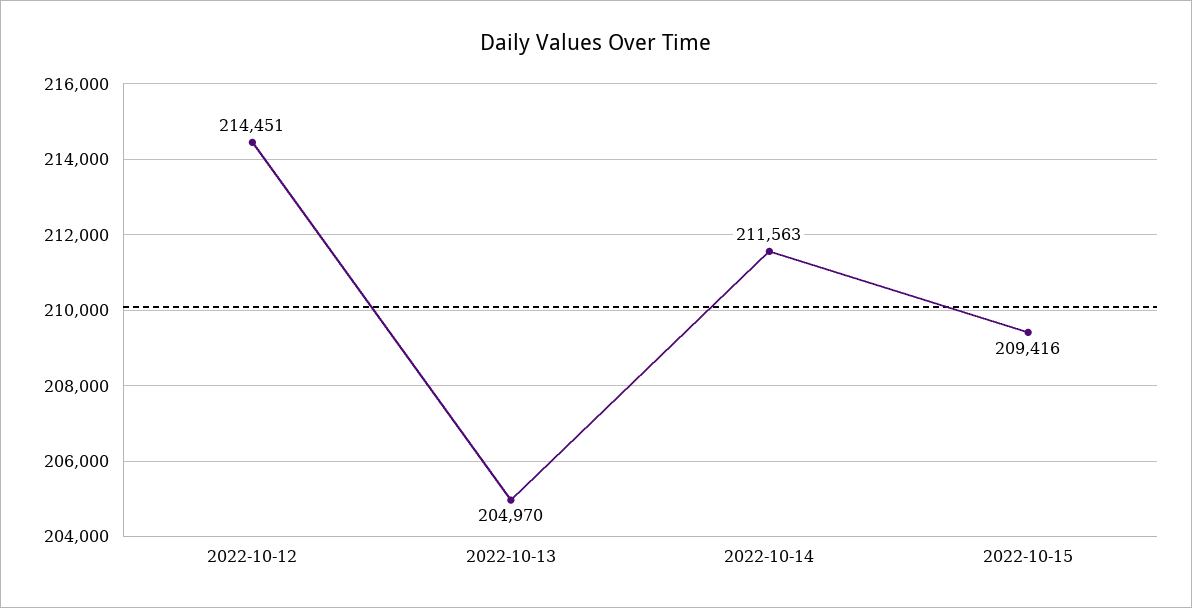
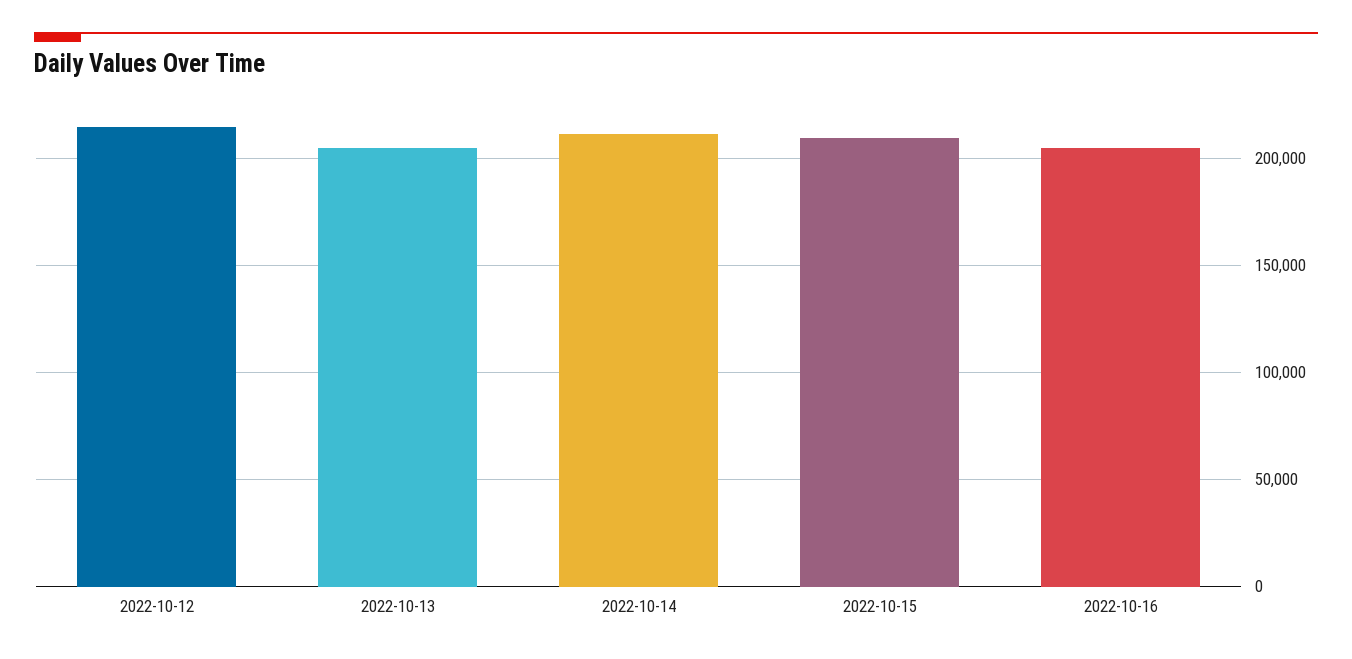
2022-10-16: none -> 205000

